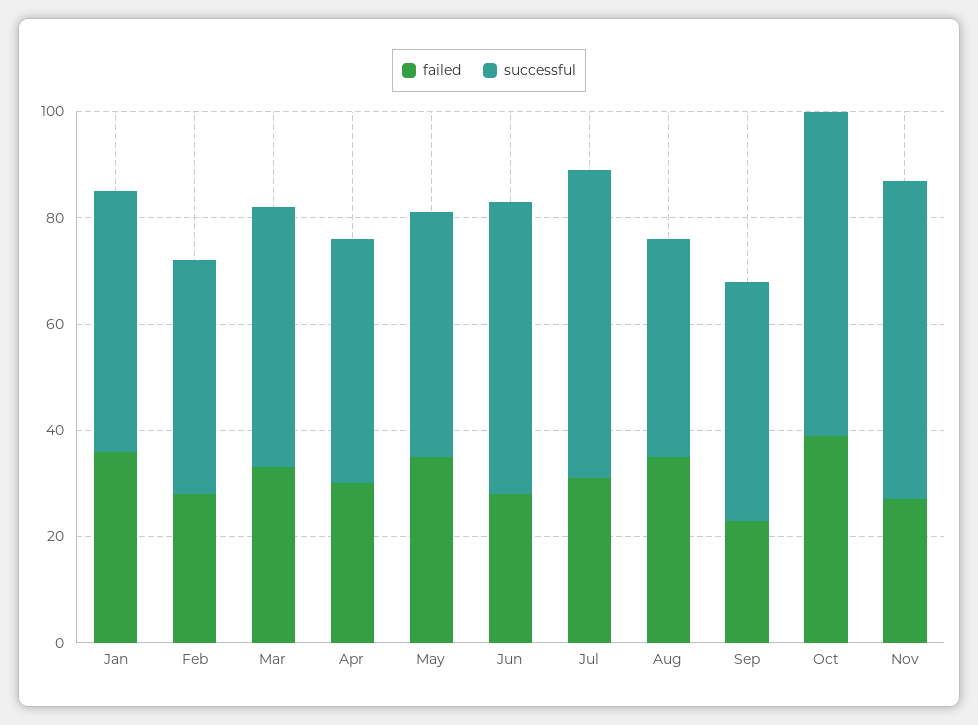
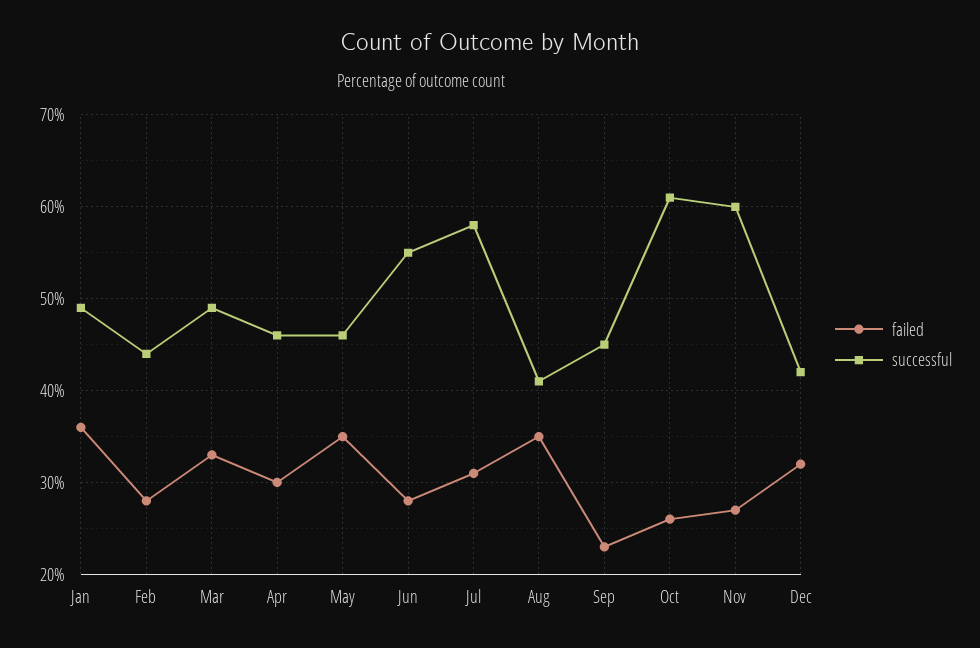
failed, Oct: 40 -> 26
failed, Dec: none -> 32
successful, Dec: none -> 42

